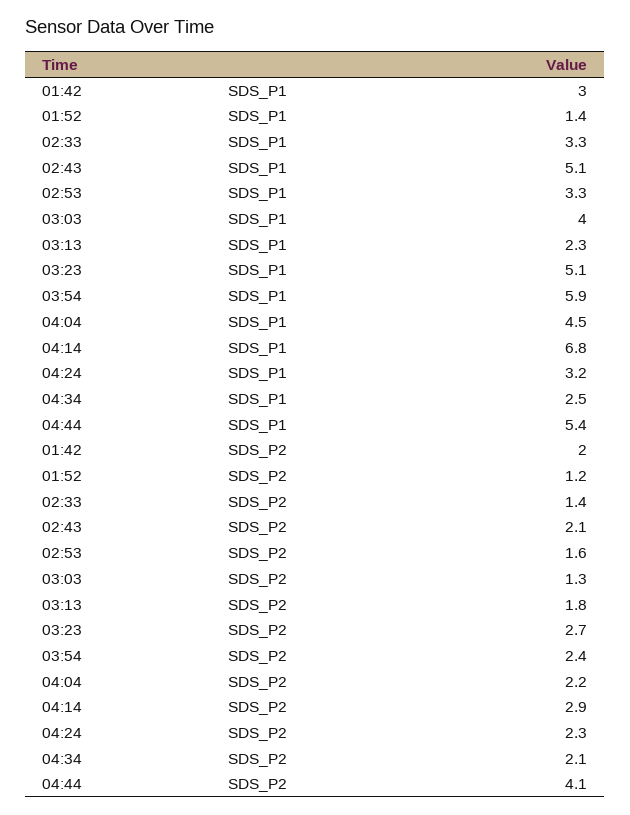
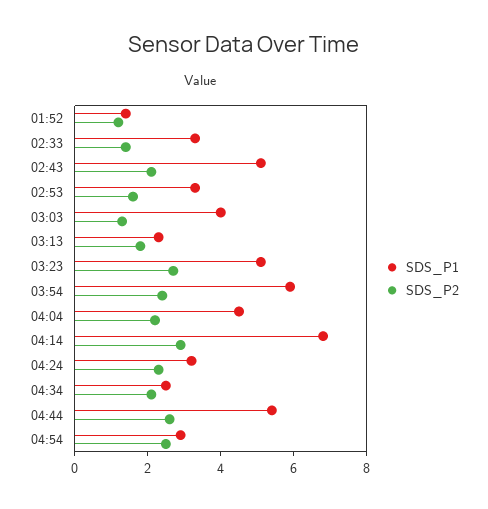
SDS_P1, 01:42: 3 -> none
SDS_P2, 01:42: 2 -> none
SDS_P2, 04:44: 4.1 -> 2.5
SDS_P1, 04:54: none -> 3
SDS_P2, 04:54: none -> 2.5

